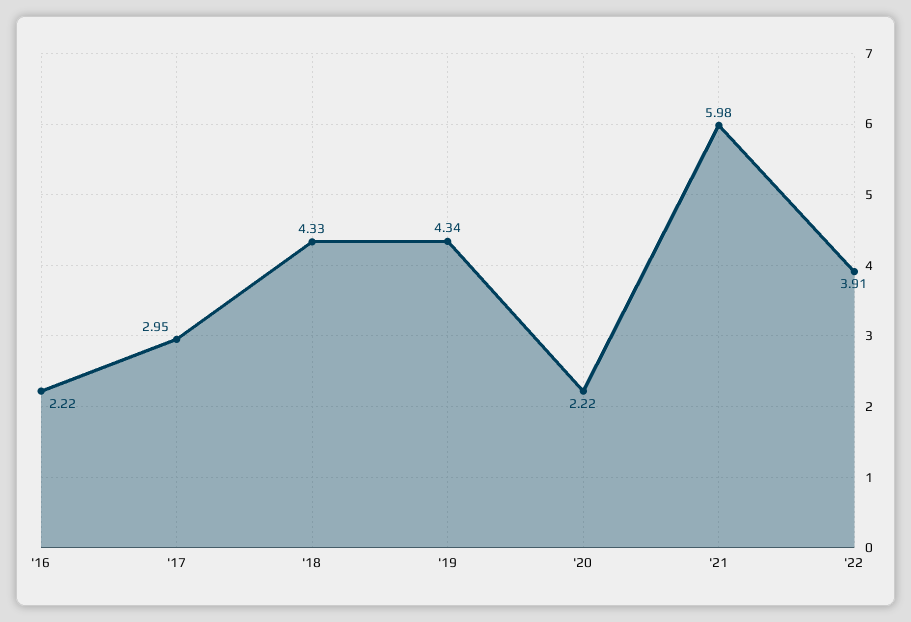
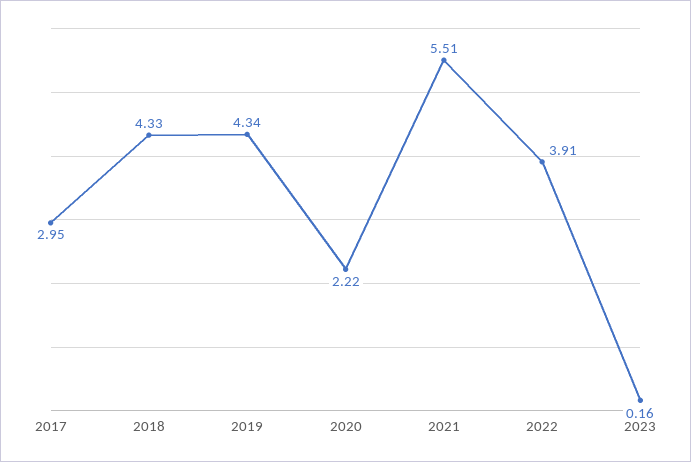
'16: 2.22 -> none
'21: 5.98 -> 5.51
2023: none -> 0.16

